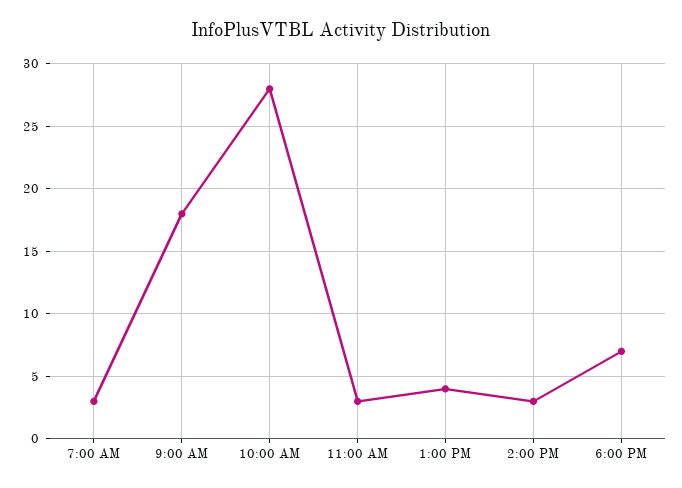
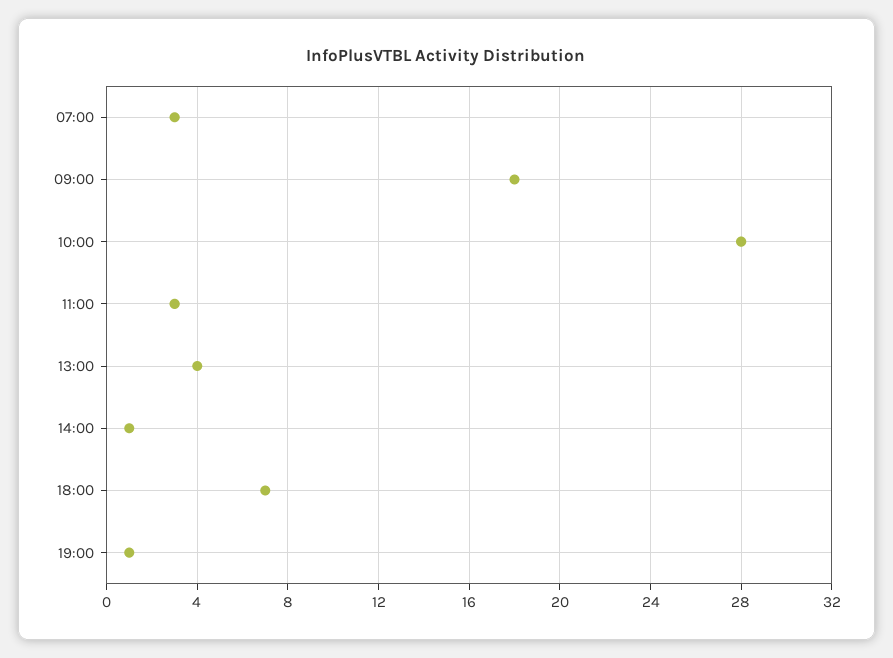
2:00 PM: 3 -> 1
19:00: none -> 1

